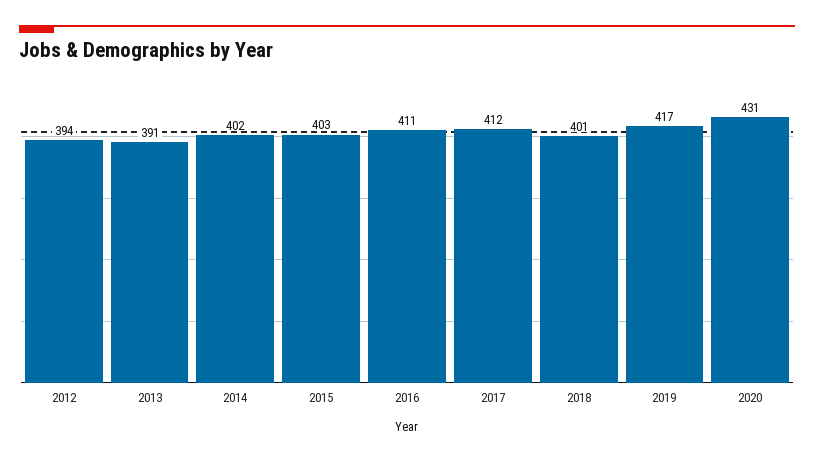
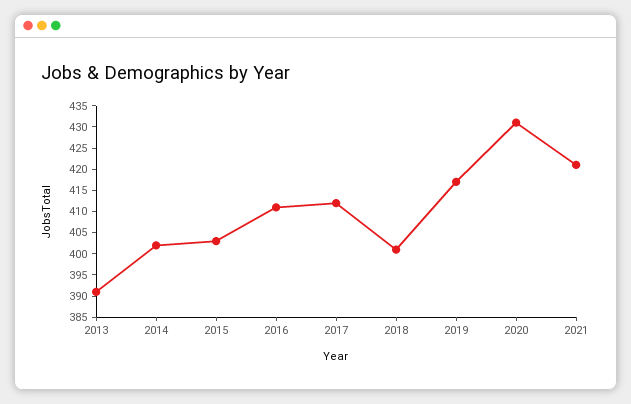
2012: 394 -> none
2021: none -> 420

